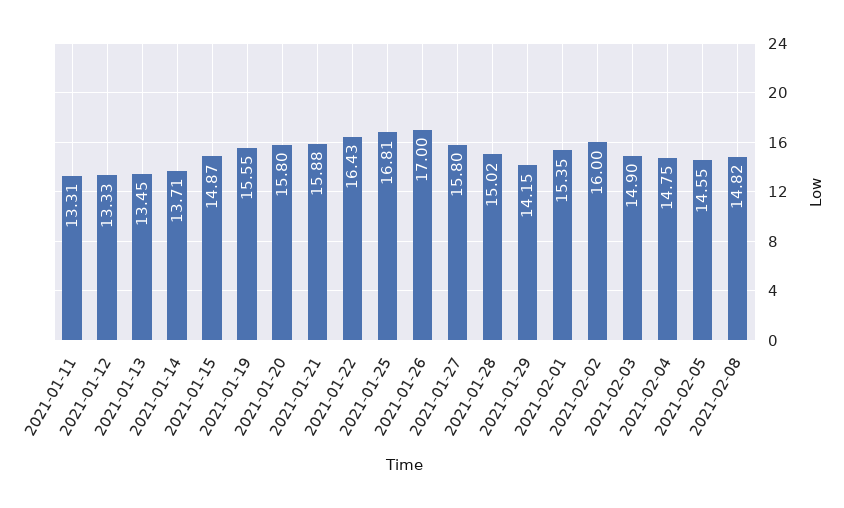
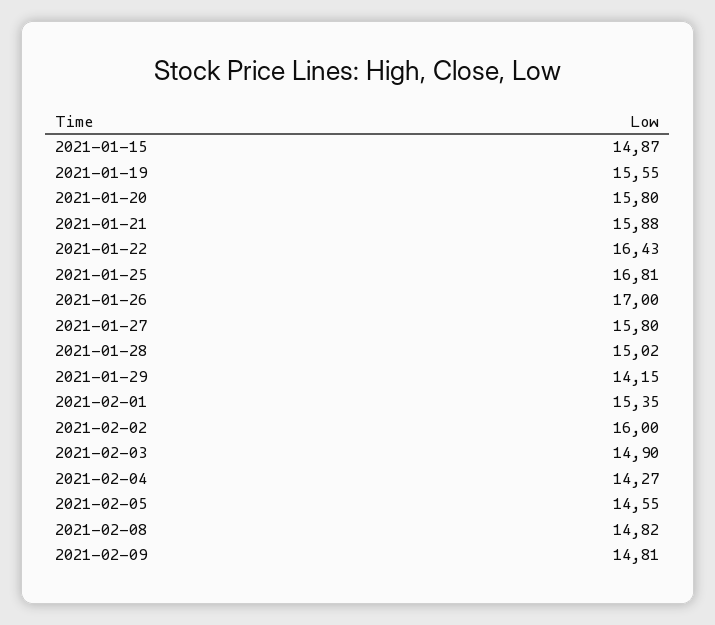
2021-01-11: 13.31 -> none
2021-01-12: 13.33 -> none
2021-01-13: 13.45 -> none
2021-01-14: 13.71 -> none
2021-02-04: 14.75 -> 14.27
2021-02-09: none -> 14.81

